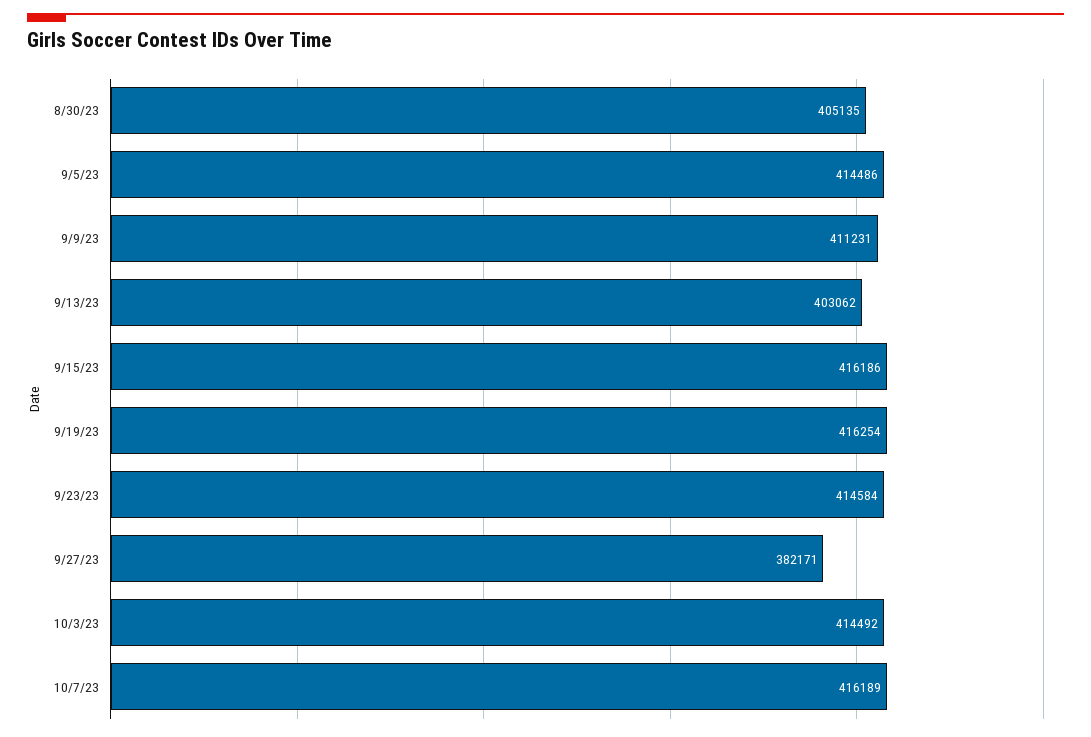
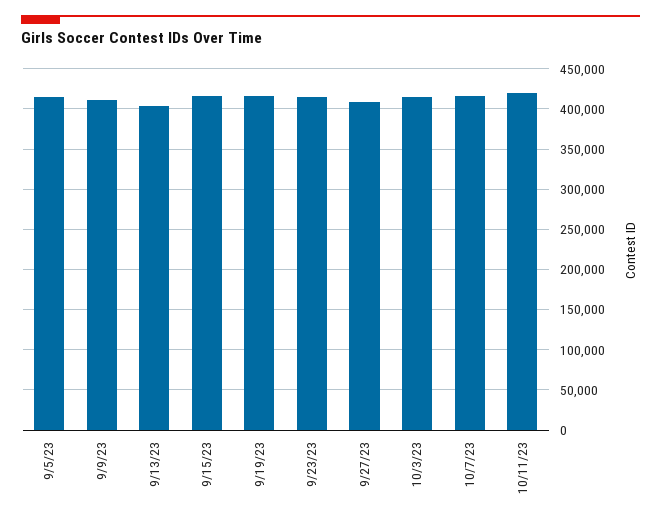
8/30/23: 405135 -> none
9/27/23: 382171 -> 410000
10/11/23: none -> 420000

